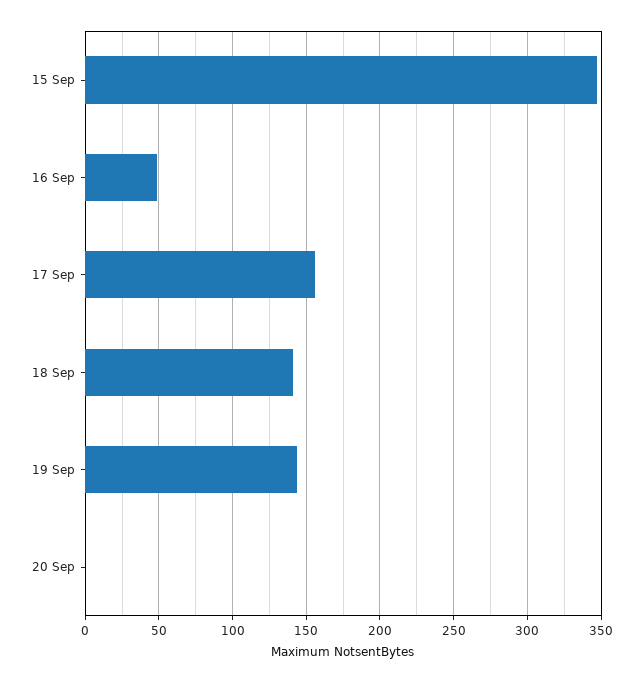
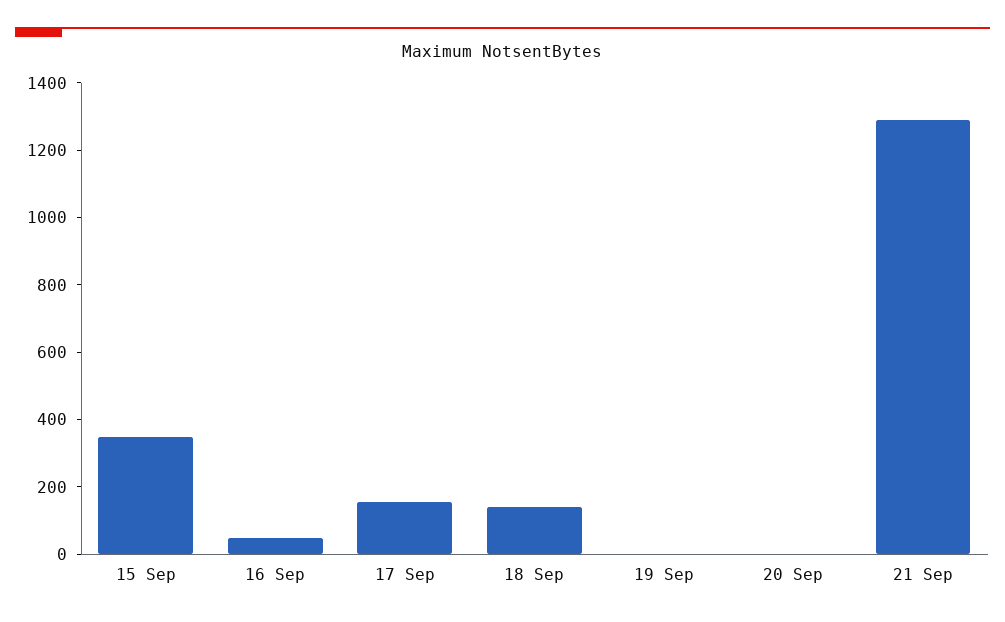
19 Sep: 145 -> 0
21 Sep: none -> 1300

